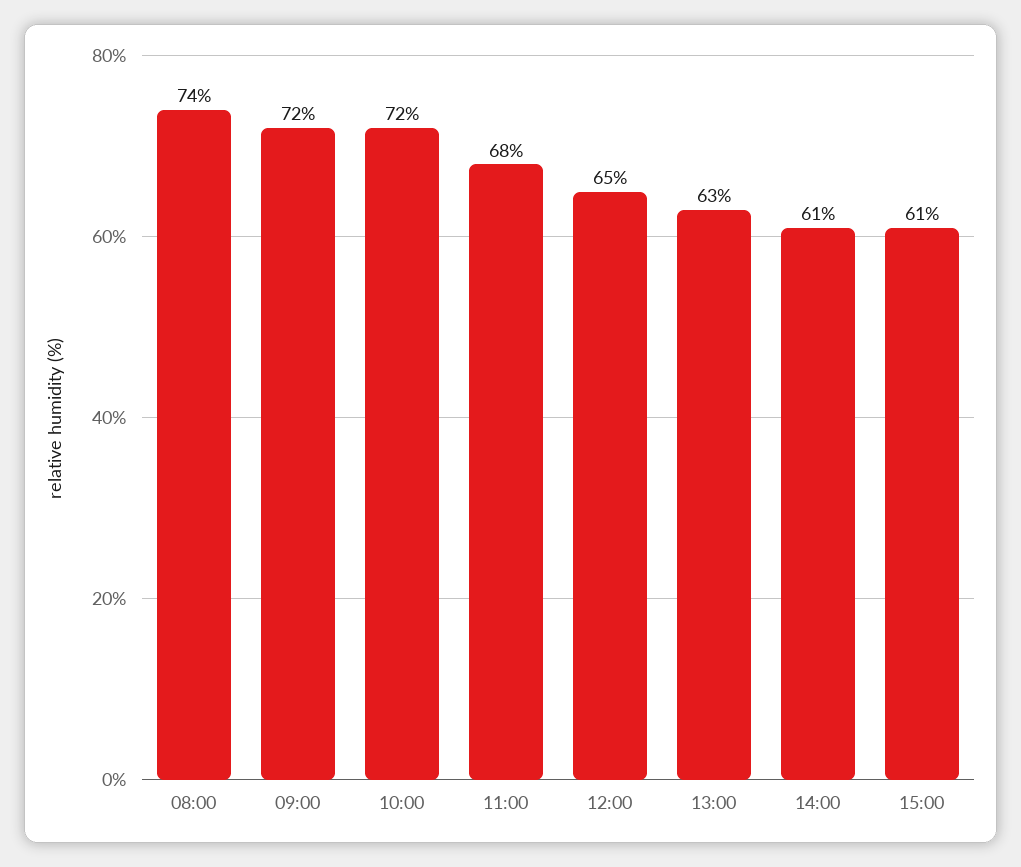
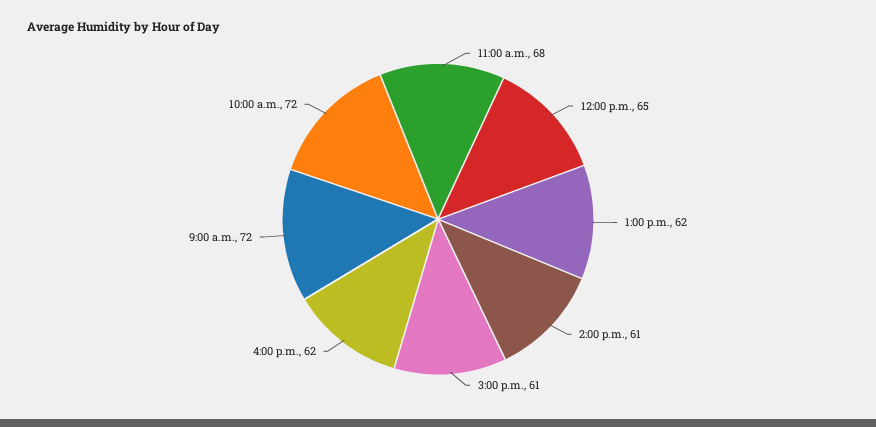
08:00: 74 -> none
13:00: 63 -> 62
4:00 p.m.: none -> 62

